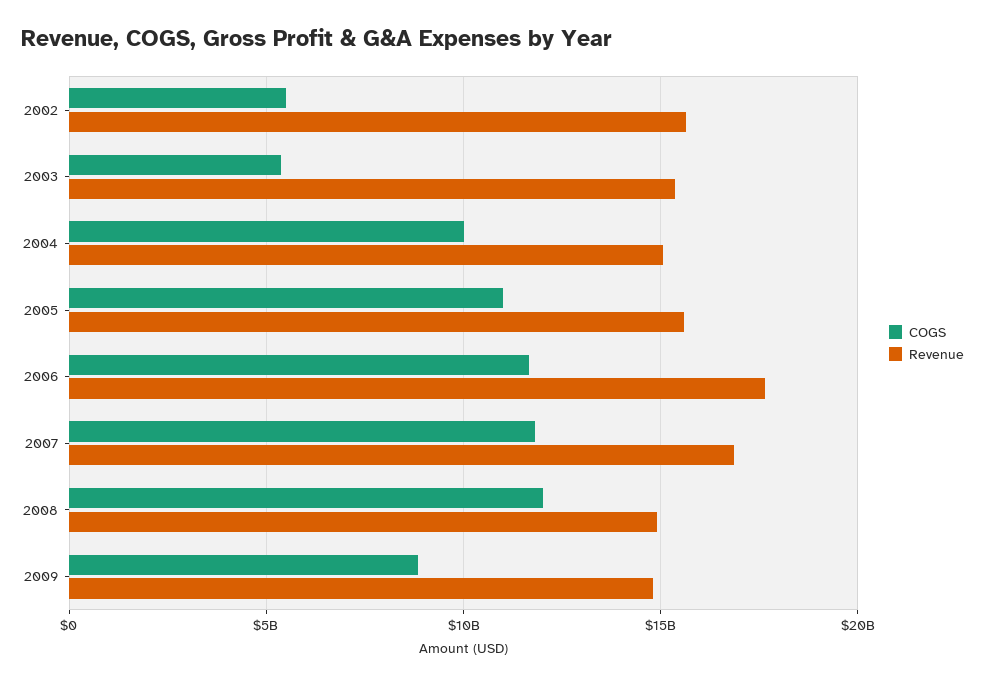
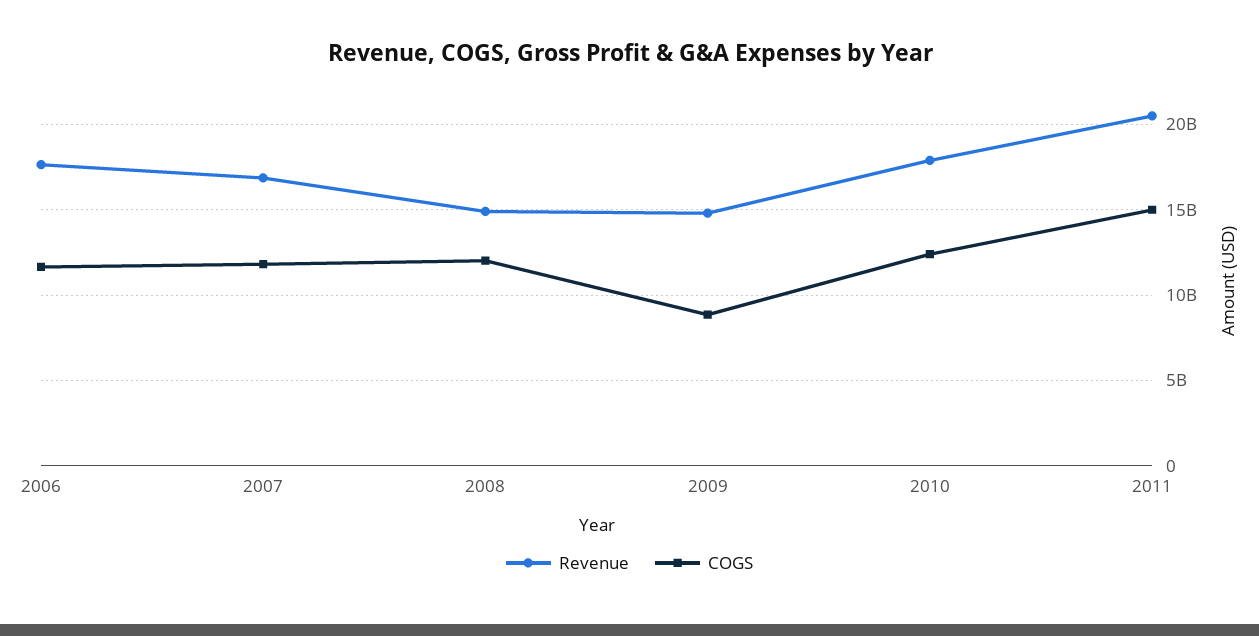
COGS, 2002: 5500000000 -> none
Revenue, 2002: 15500000000 -> none
COGS, 2003: 5500000000 -> none
Revenue, 2003: 15500000000 -> none
COGS, 2004: 10000000000 -> none
Revenue, 2004: 15000000000 -> none
COGS, 2005: 11000000000 -> none
Revenue, 2005: 15500000000 -> none
Revenue, 2010: none -> 18000000000
COGS, 2010: none -> 12500000000
Revenue, 2011: none -> 20500000000
COGS, 2011: none -> 15000000000

